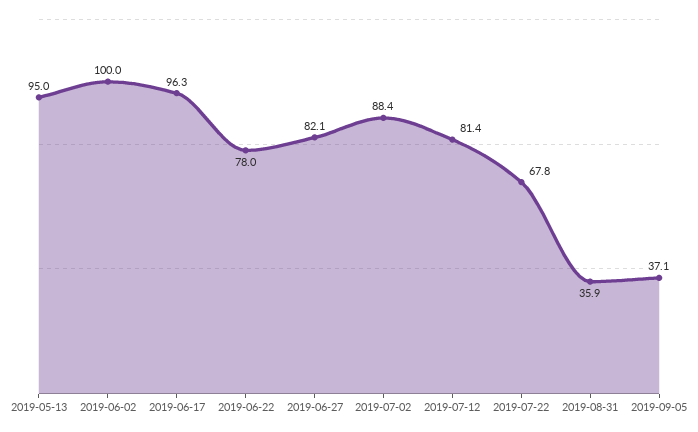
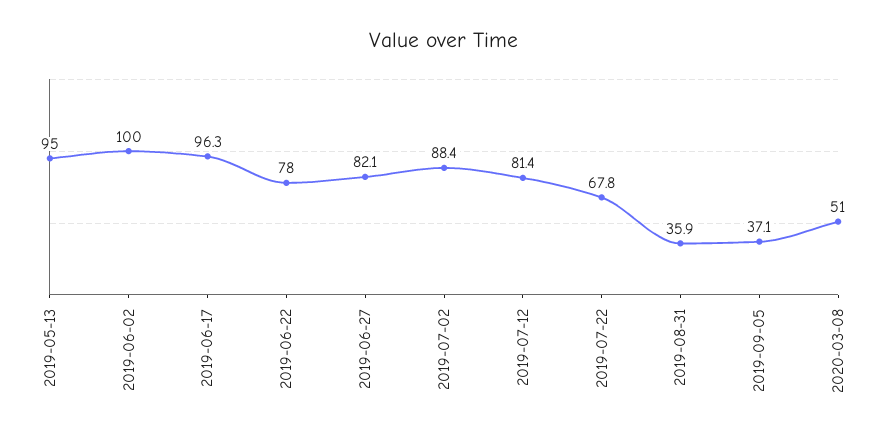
2020-03-08: none -> 51

